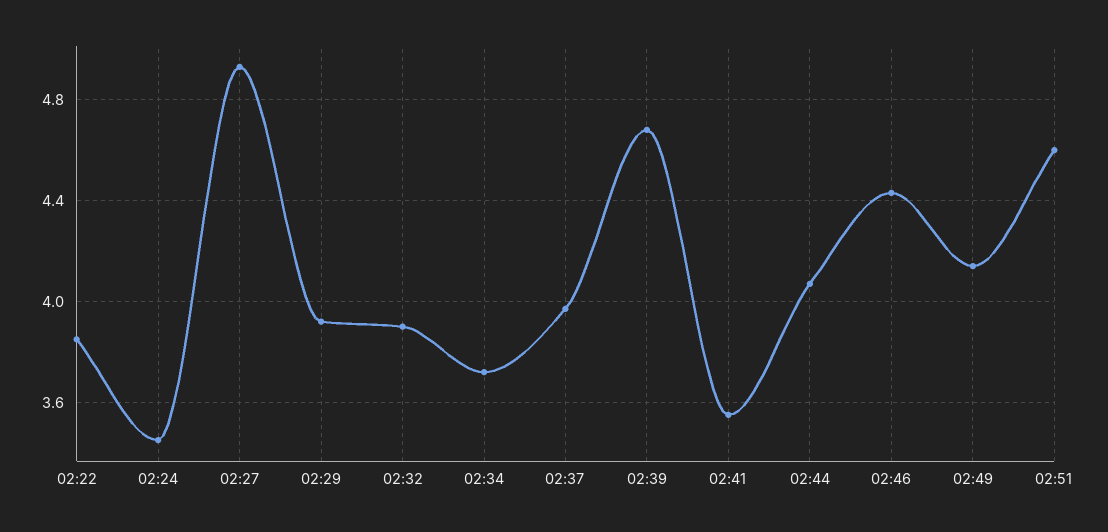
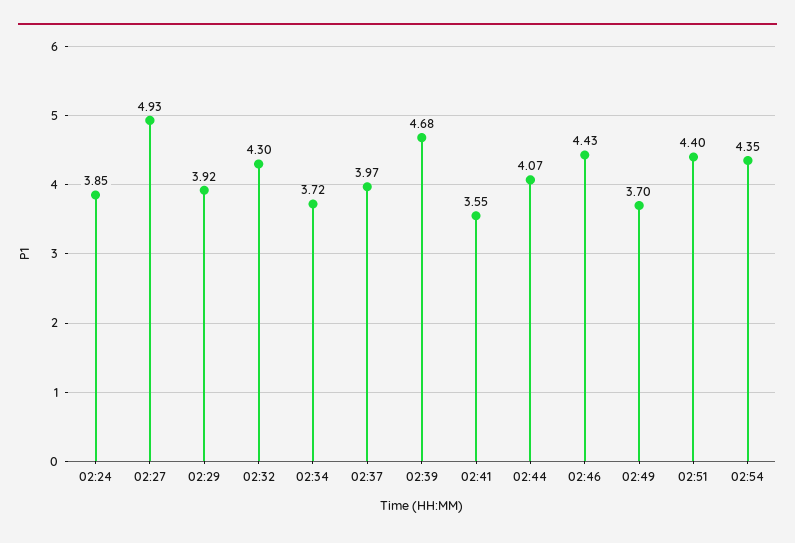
02:22: 3.85 -> none
02:24: 3.45 -> 3.85
02:32: 3.9 -> 4.3
02:49: 4.15 -> 3.7
02:51: 4.6 -> 4.4
02:54: none -> 4.35

